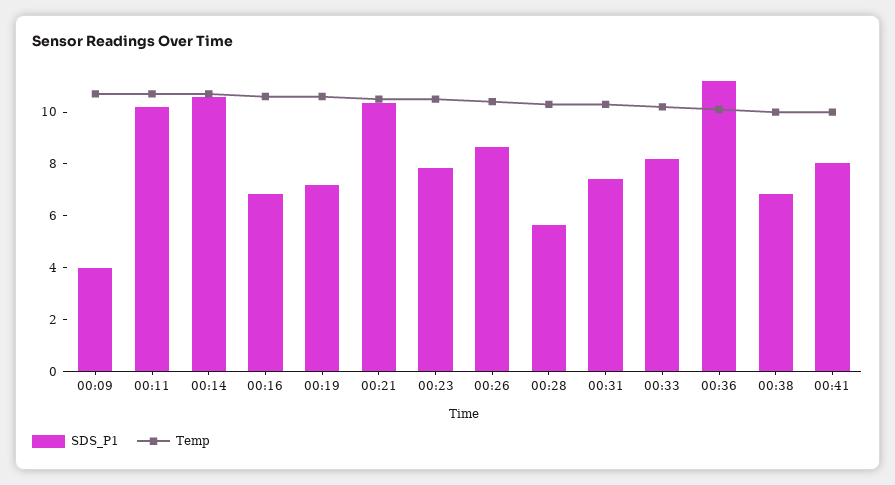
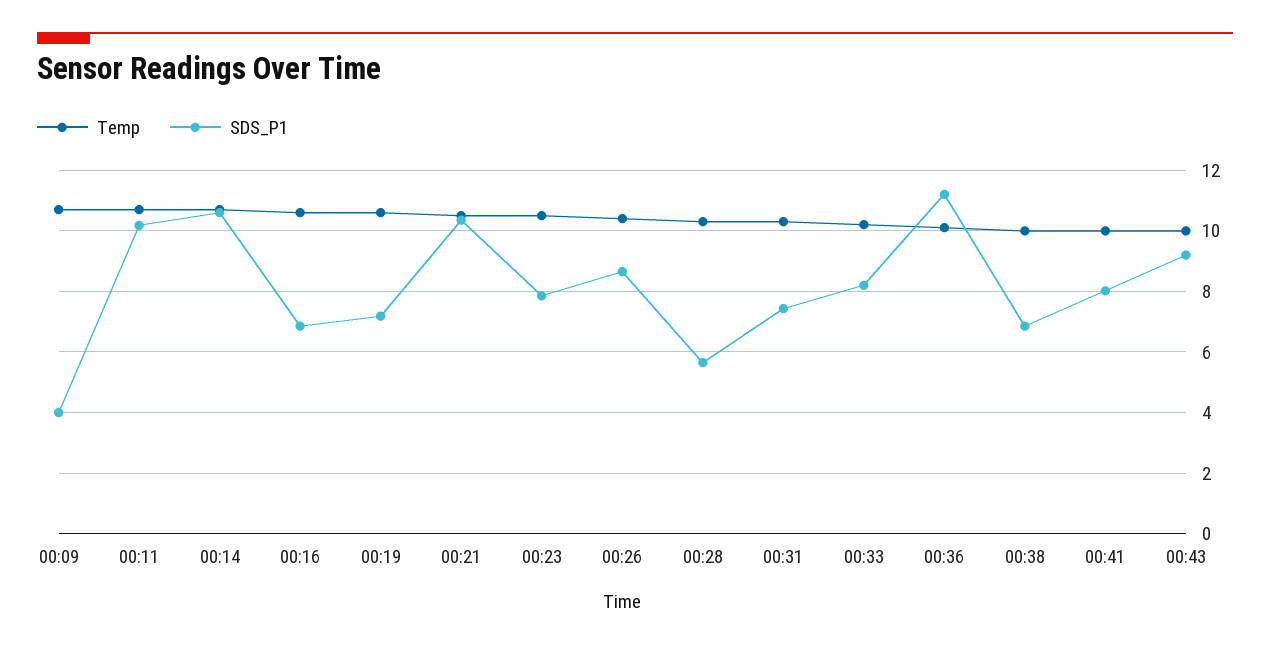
Temp, 00:43: none -> 10
SDS_P1, 00:43: none -> 9.2

